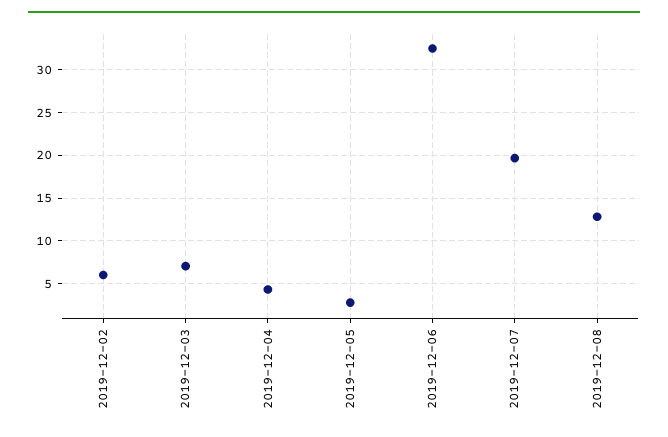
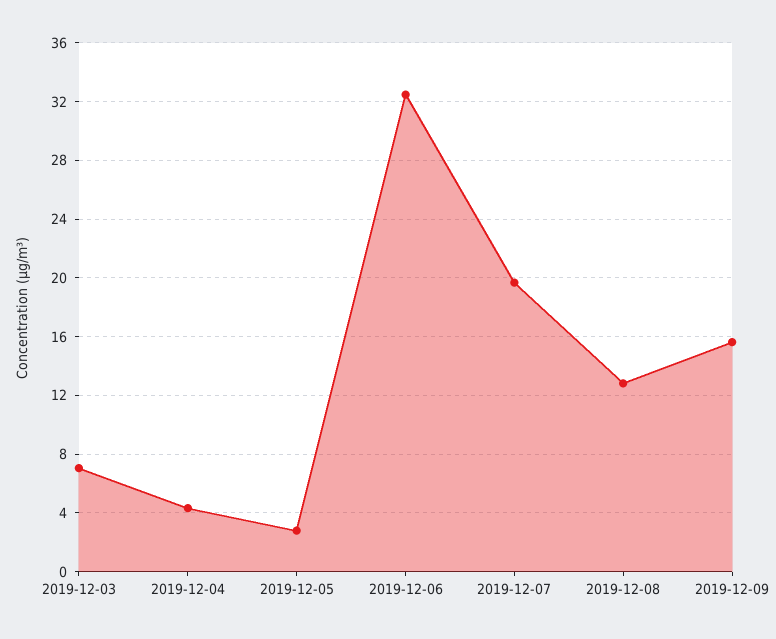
2019-12-02: 6 -> none
2019-12-09: none -> 15.5

